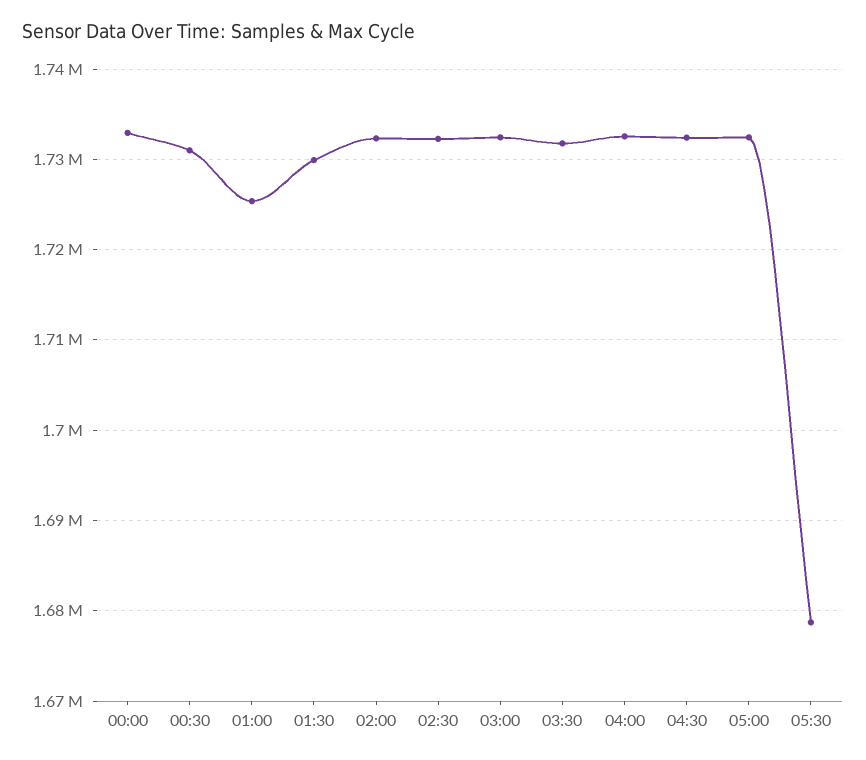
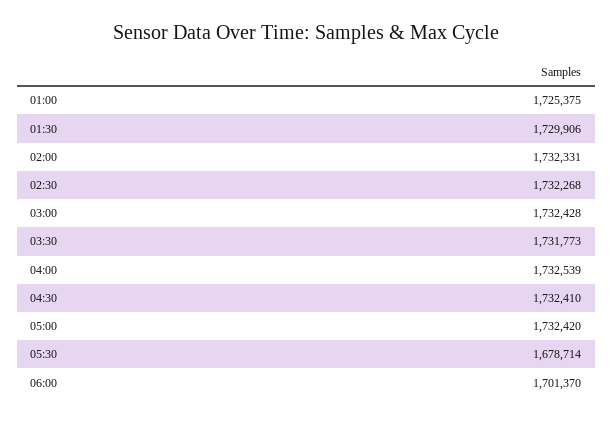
00:00: 1733000 -> none
00:30: 1731000 -> none
06:00: none -> 1701370

